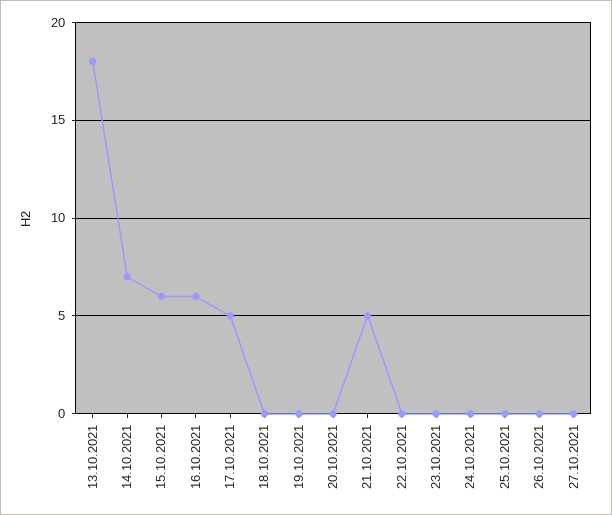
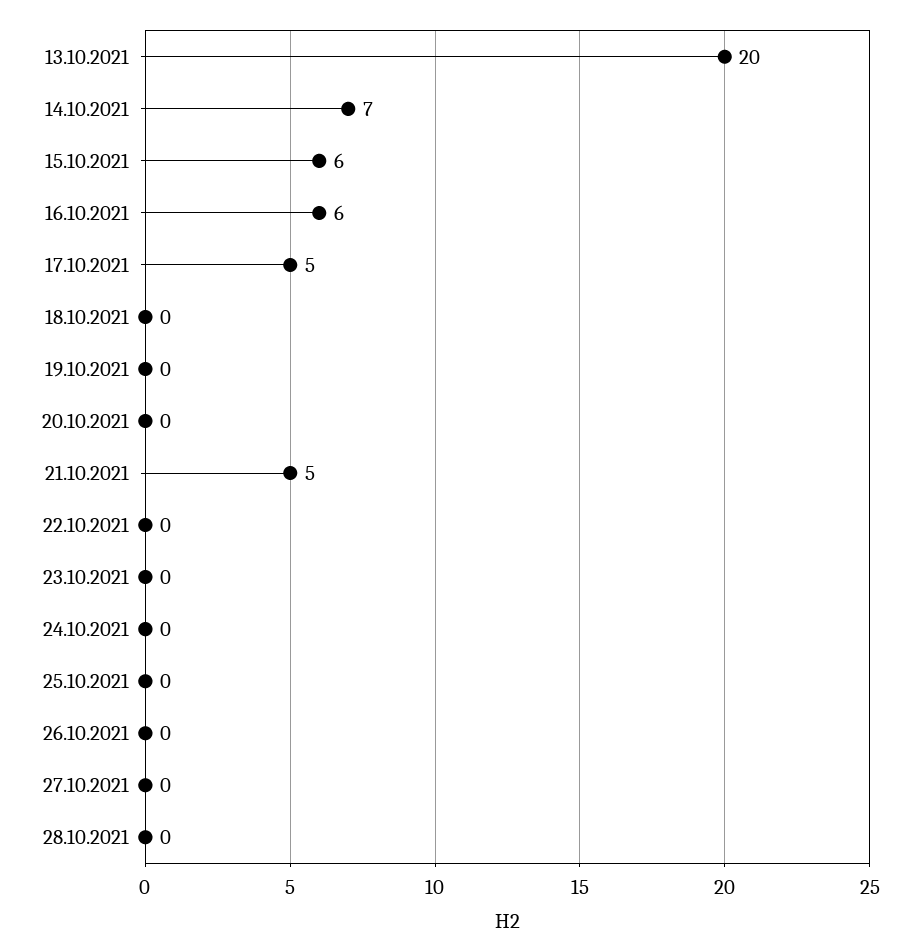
13.10.2021: 18 -> 20
28.10.2021: none -> 0

